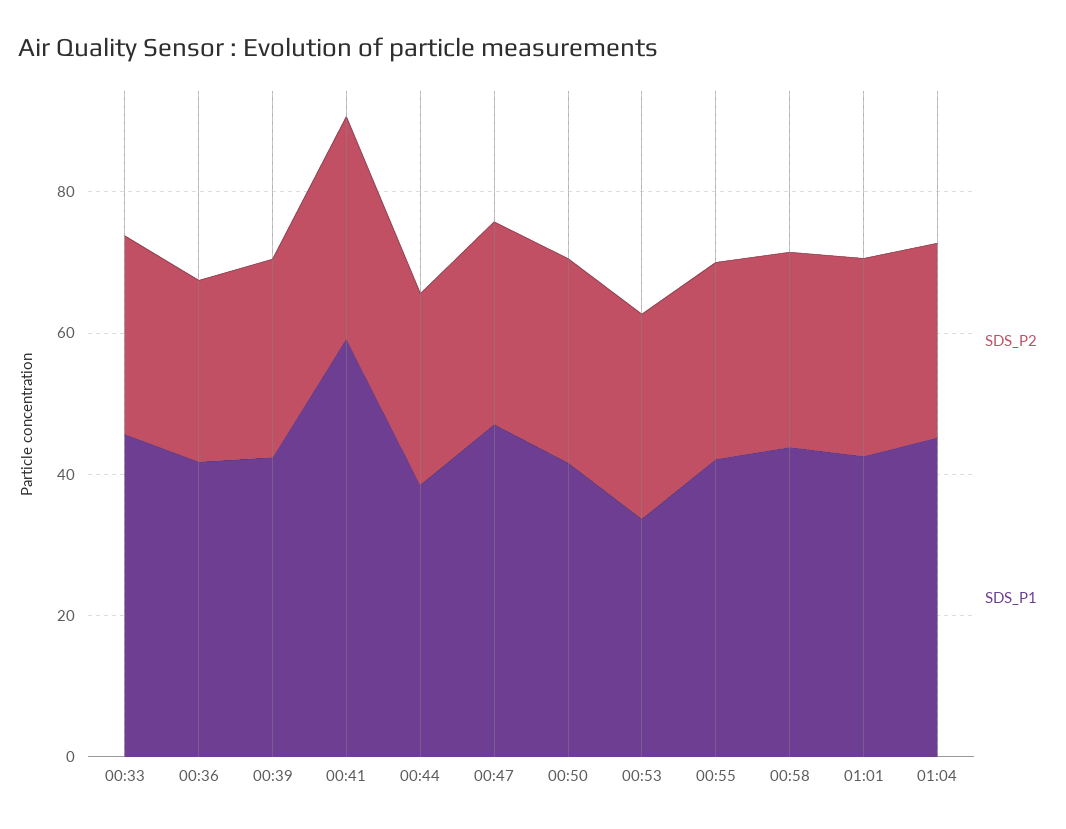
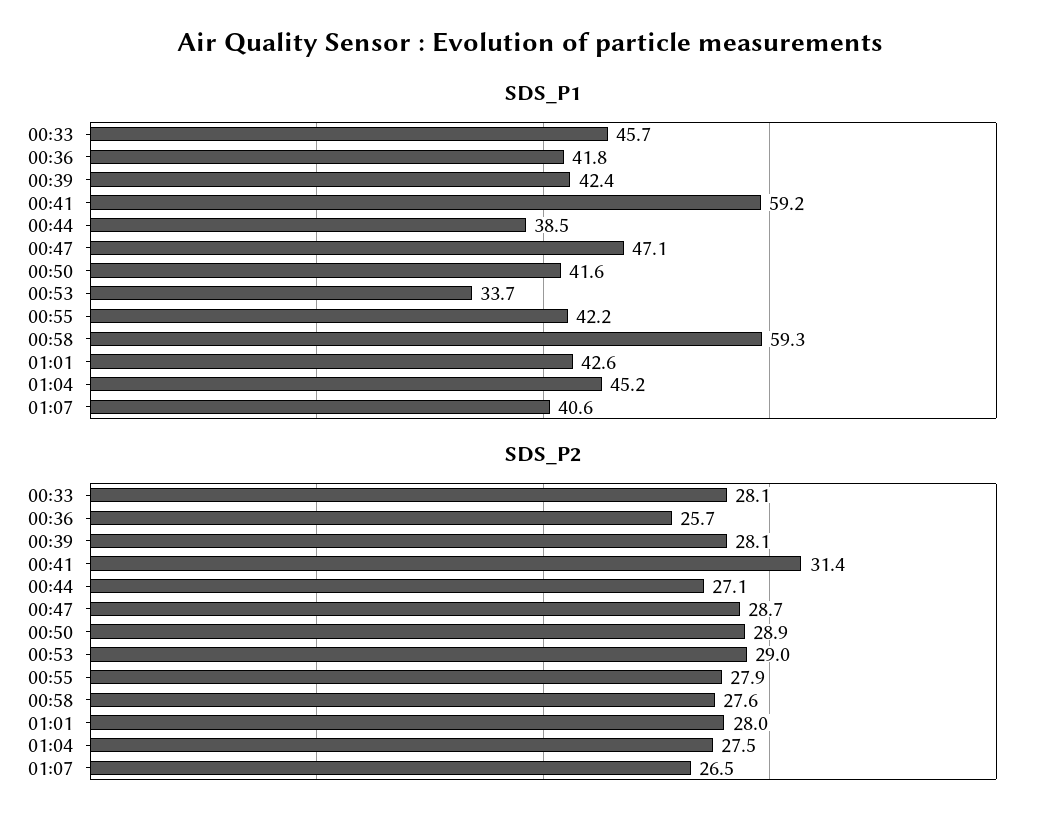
SDS_P1, 00:58: 45 -> 59.3
SDS_P1, 01:07: none -> 40.6
SDS_P2, 01:07: none -> 26.5

